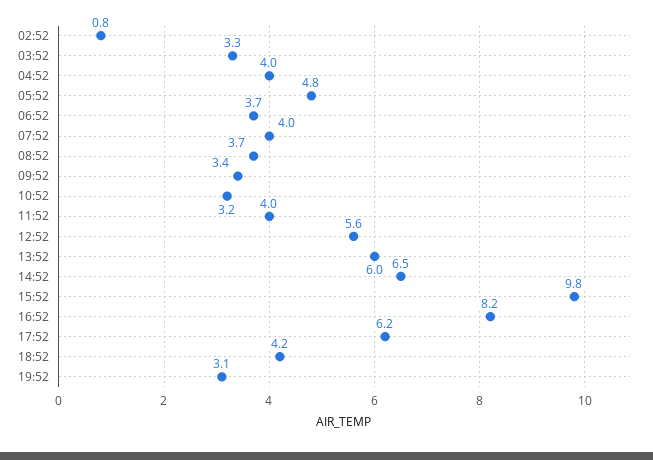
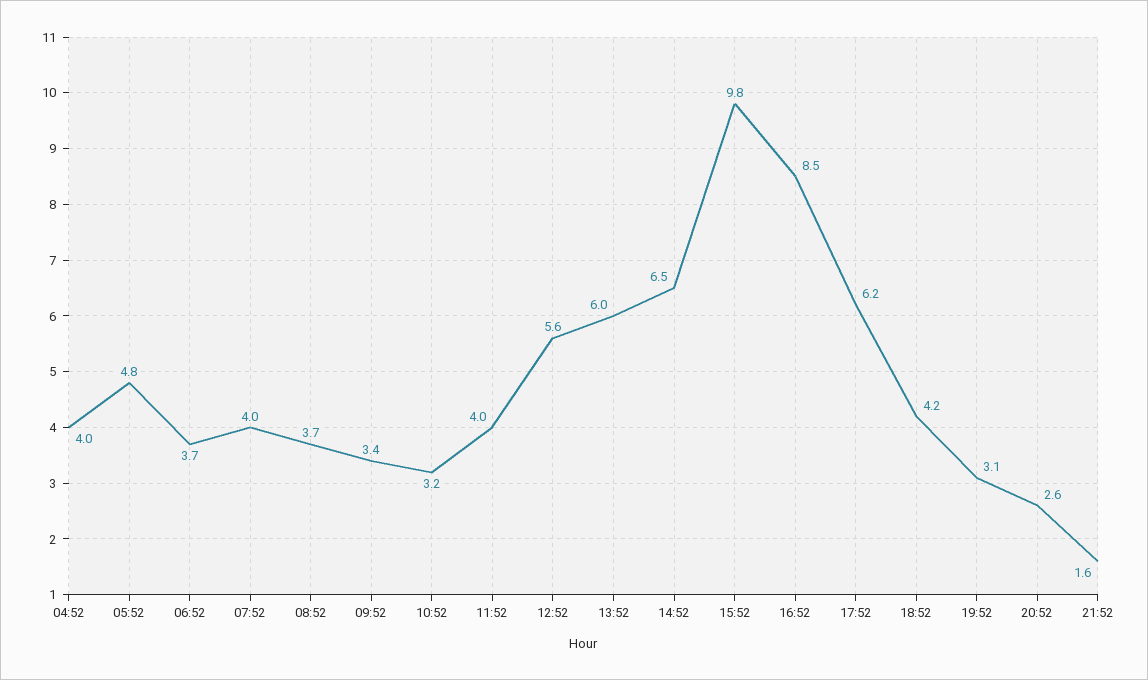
02:52: 0.8 -> none
03:52: 3.3 -> none
16:52: 8.2 -> 8.5
20:52: none -> 2.6
21:52: none -> 1.6

